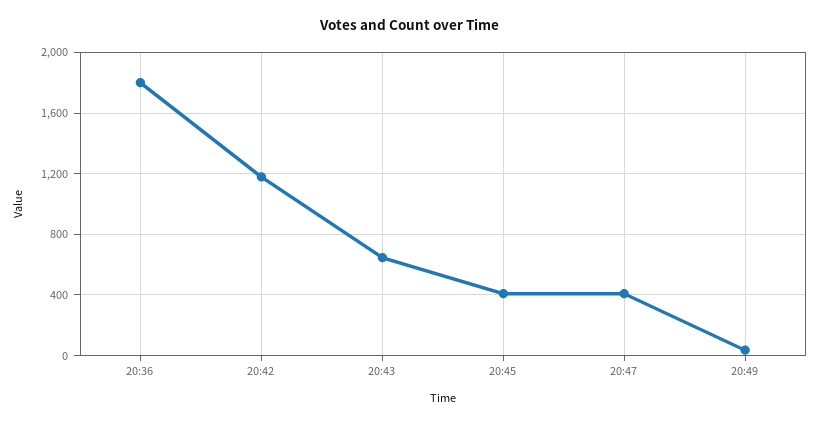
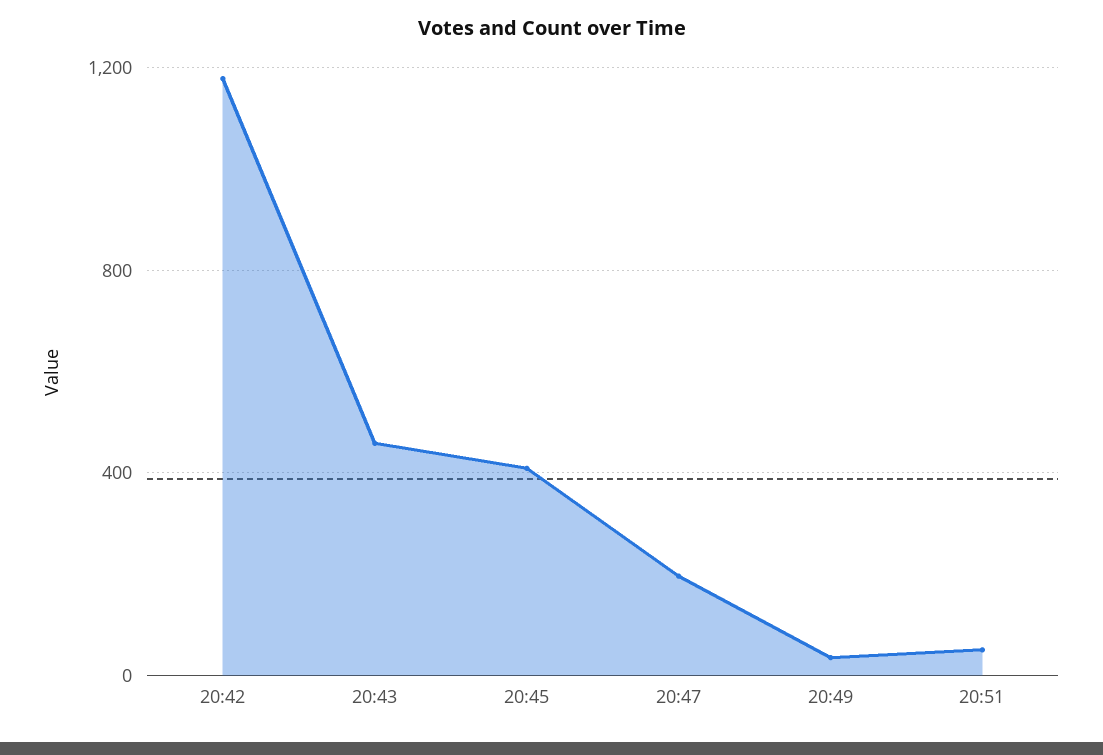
20:36: 1800 -> none
20:43: 650 -> 450
20:47: 400 -> 200
20:51: none -> 50

